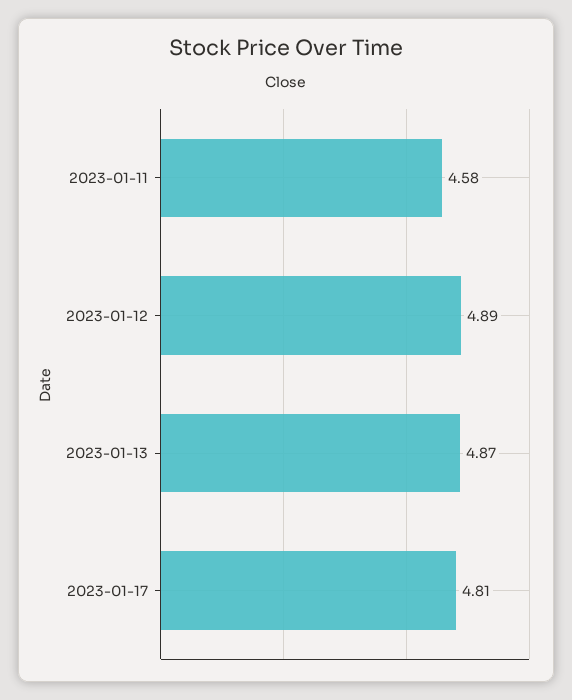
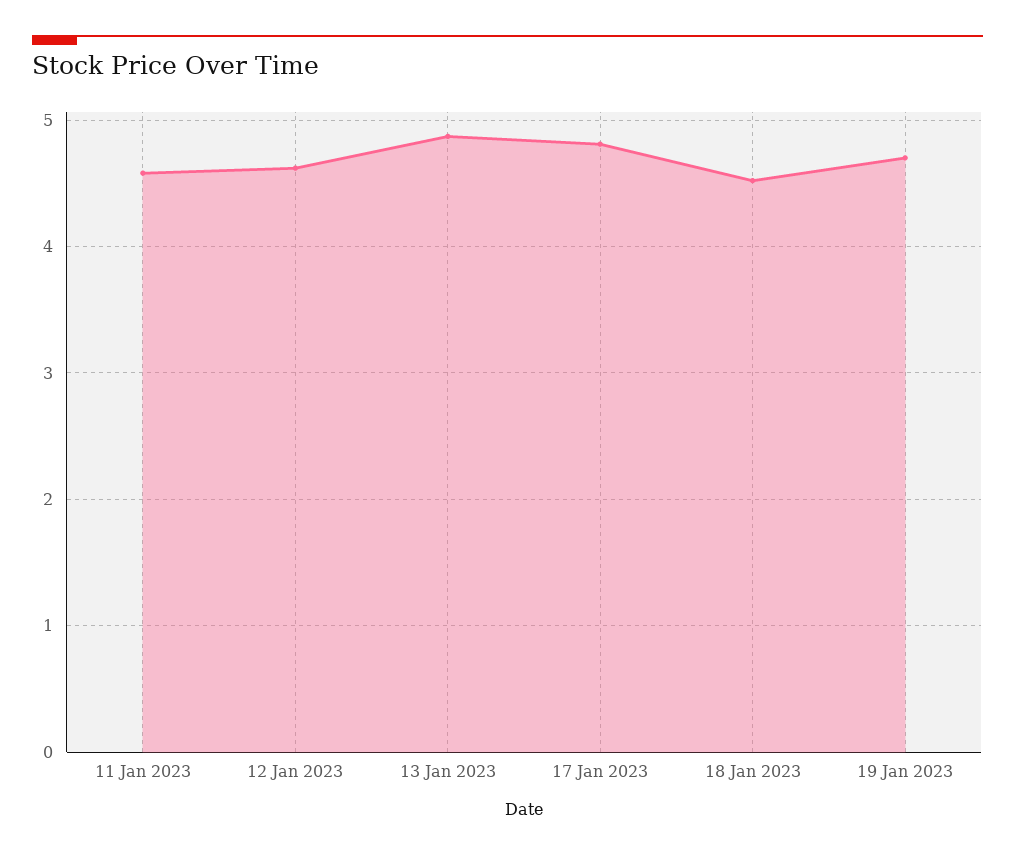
2023-01-12: 4.89 -> 4.6
18 Jan 2023: none -> 4.5
19 Jan 2023: none -> 4.7

